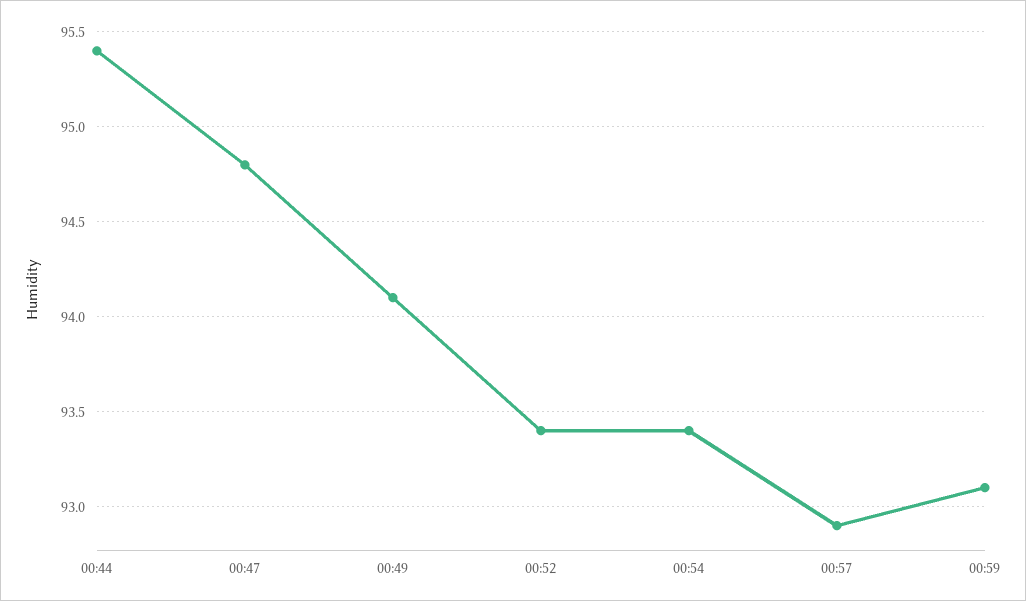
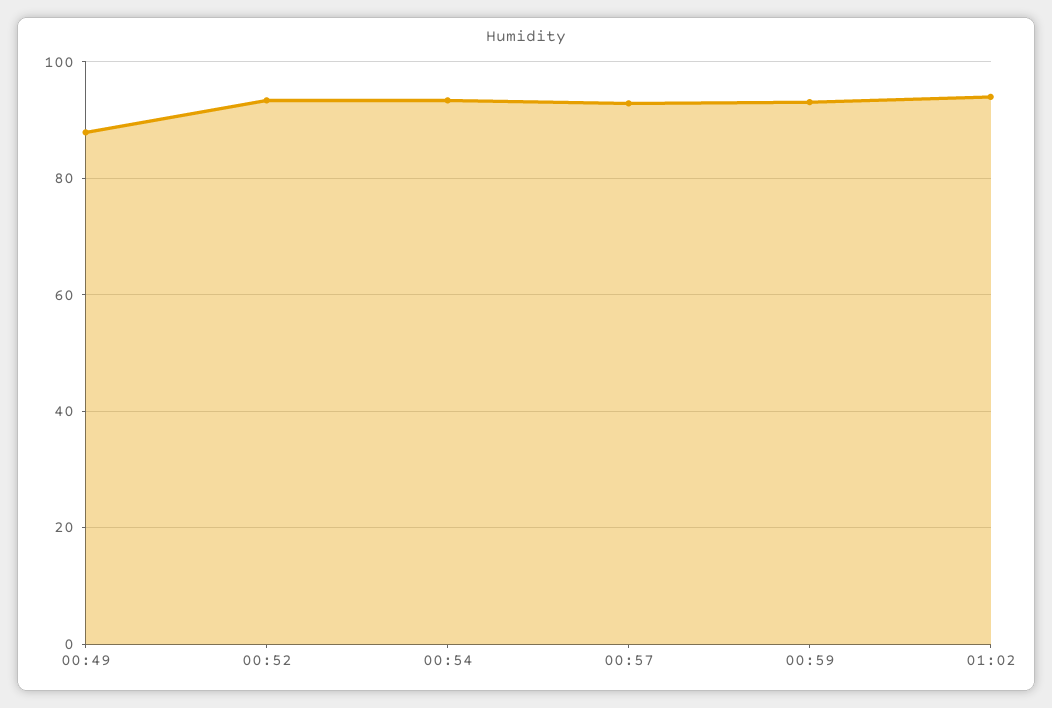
00:44: 95.4 -> none
00:47: 94.8 -> none
00:49: 94.1 -> 88
01:02: none -> 94

